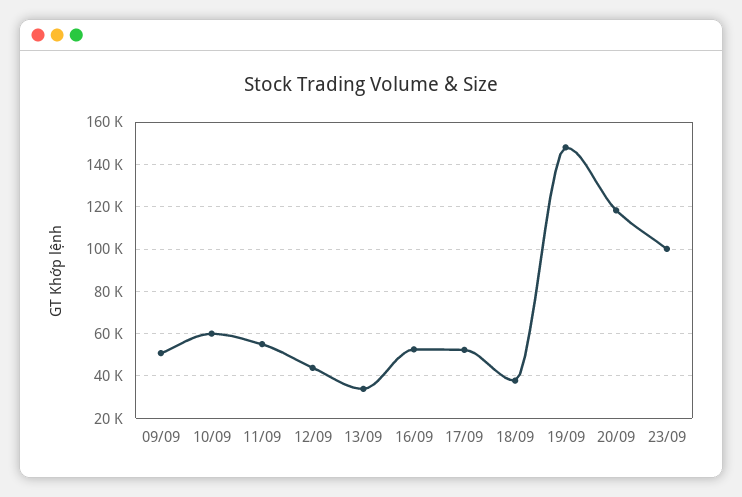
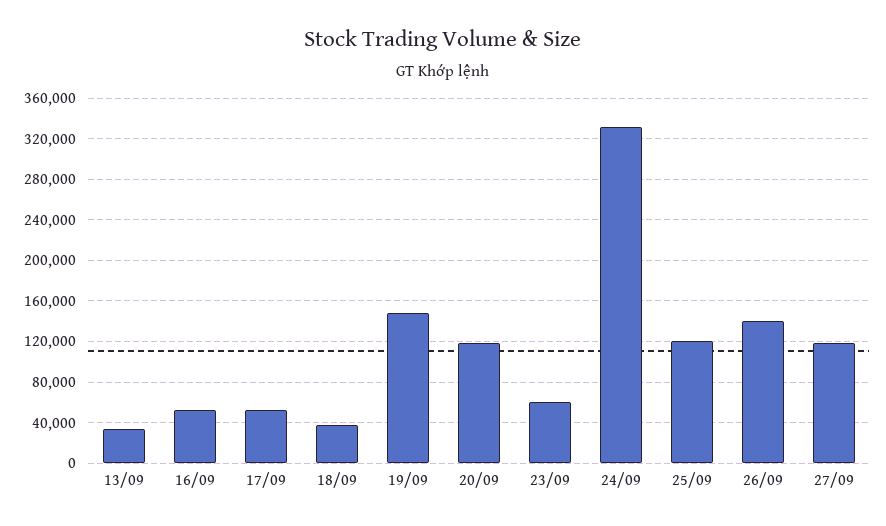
09/09: 50000 -> none
10/09: 60000 -> none
11/09: 55000 -> none
12/09: 45000 -> none
23/09: 100000 -> 60000
24/09: none -> 330000
25/09: none -> 120000
26/09: none -> 140000
27/09: none -> 120000

